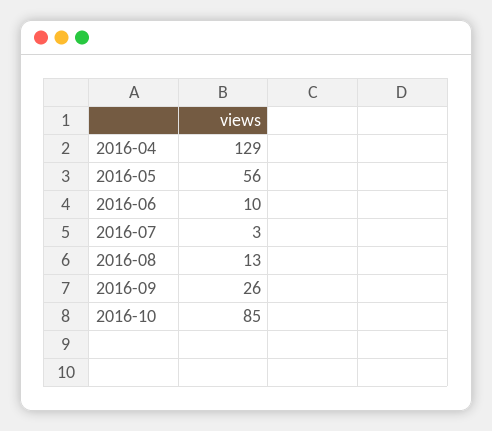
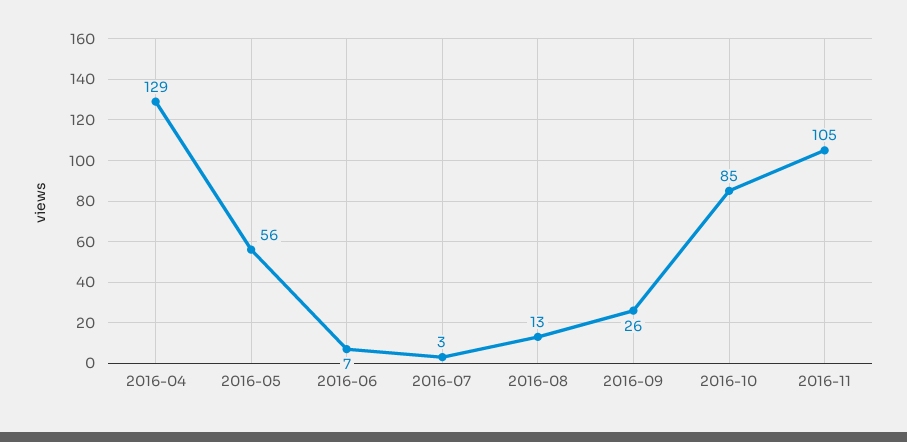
2016-06: 10 -> 7
2016-11: none -> 105

